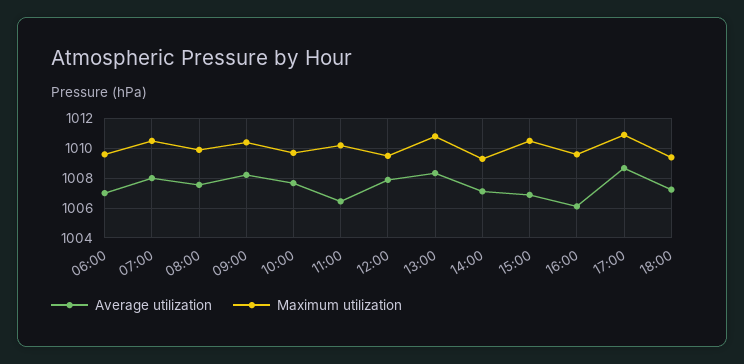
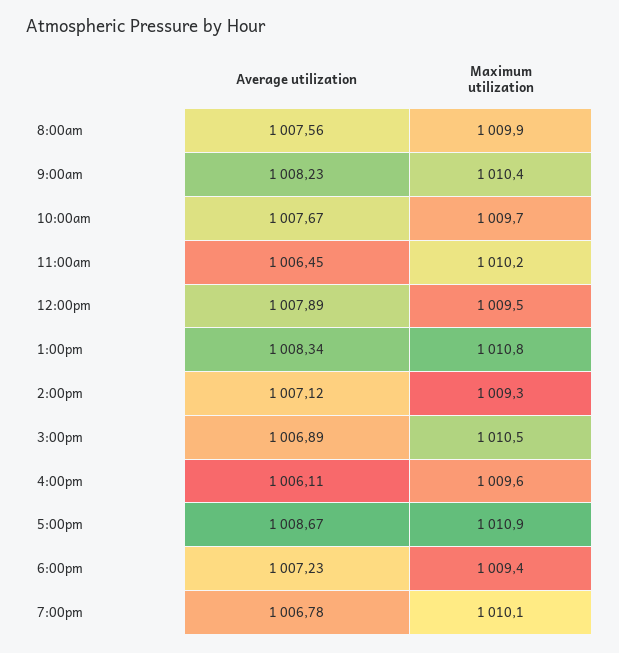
Average utilization, 06:00: 1007 -> none
Maximum utilization, 06:00: 1009.5 -> none
Average utilization, 07:00: 1008 -> none
Maximum utilization, 07:00: 1010.5 -> none
Average utilization, 7:00pm: none -> 1006.78
Maximum utilization, 7:00pm: none -> 1010.1

